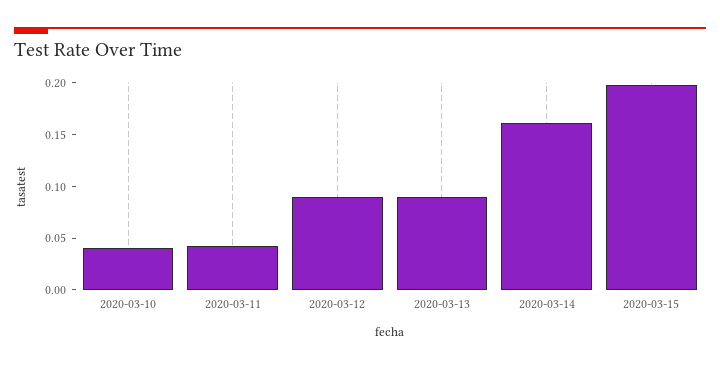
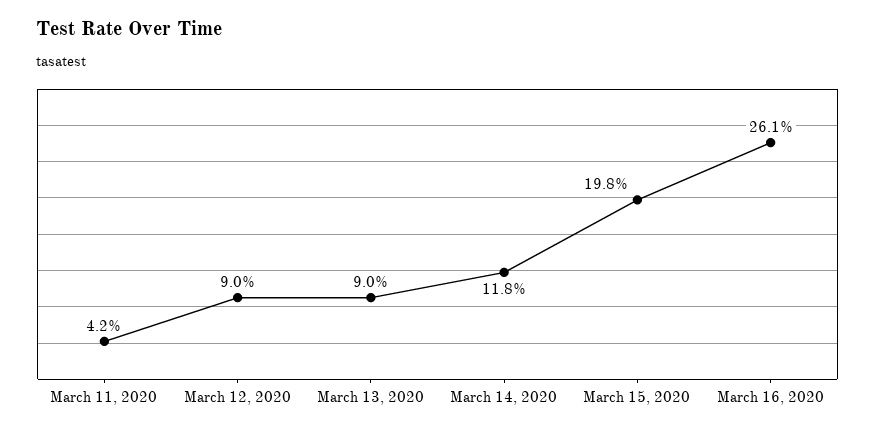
2020-03-10: 0.04 -> none
2020-03-14: 0.16 -> 0.118
March 16, 2020: none -> 0.261

